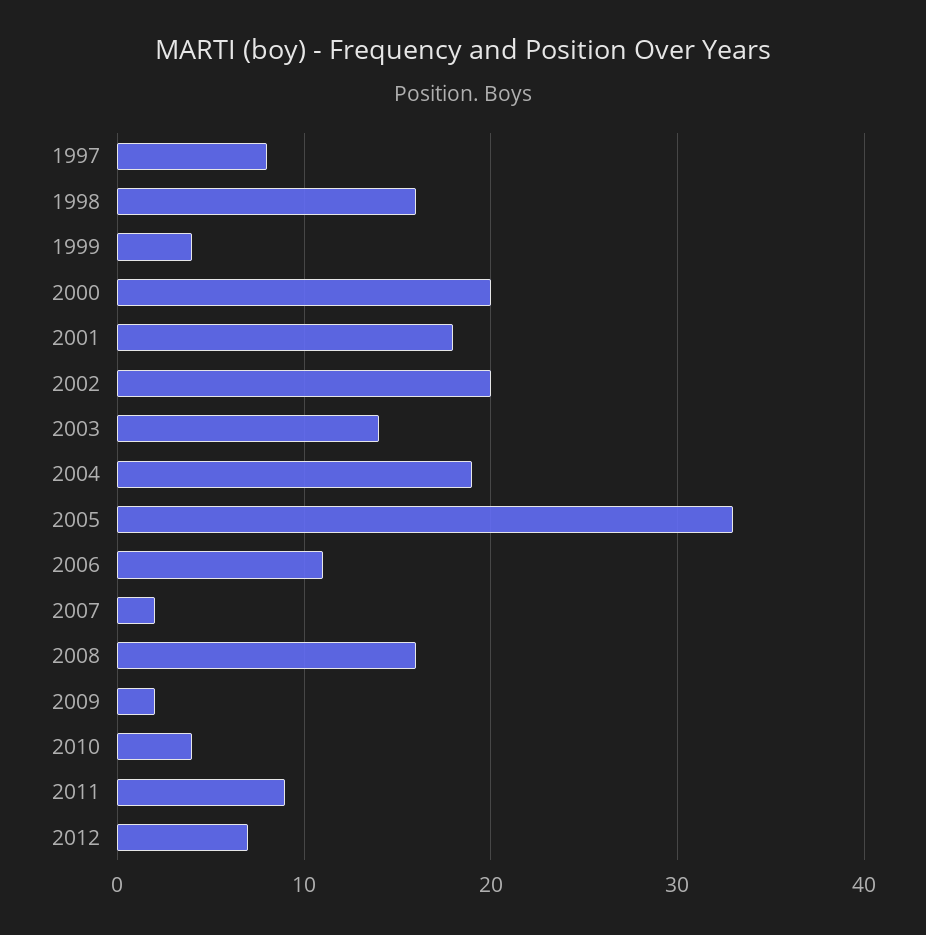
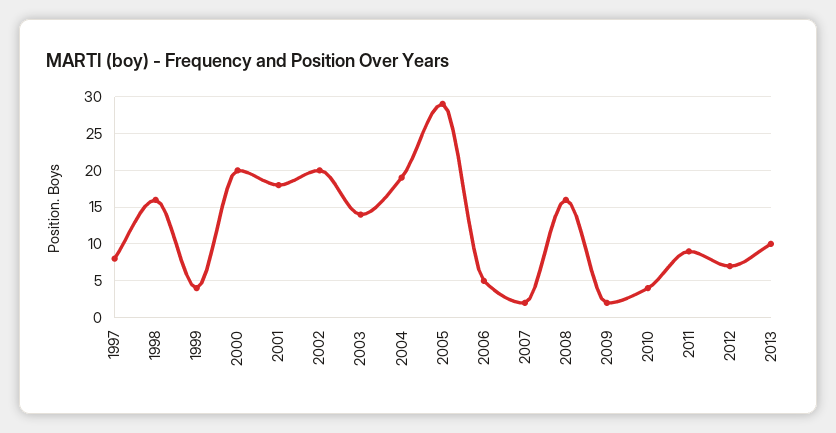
2005: 33 -> 29
2006: 11 -> 5
2013: none -> 10

